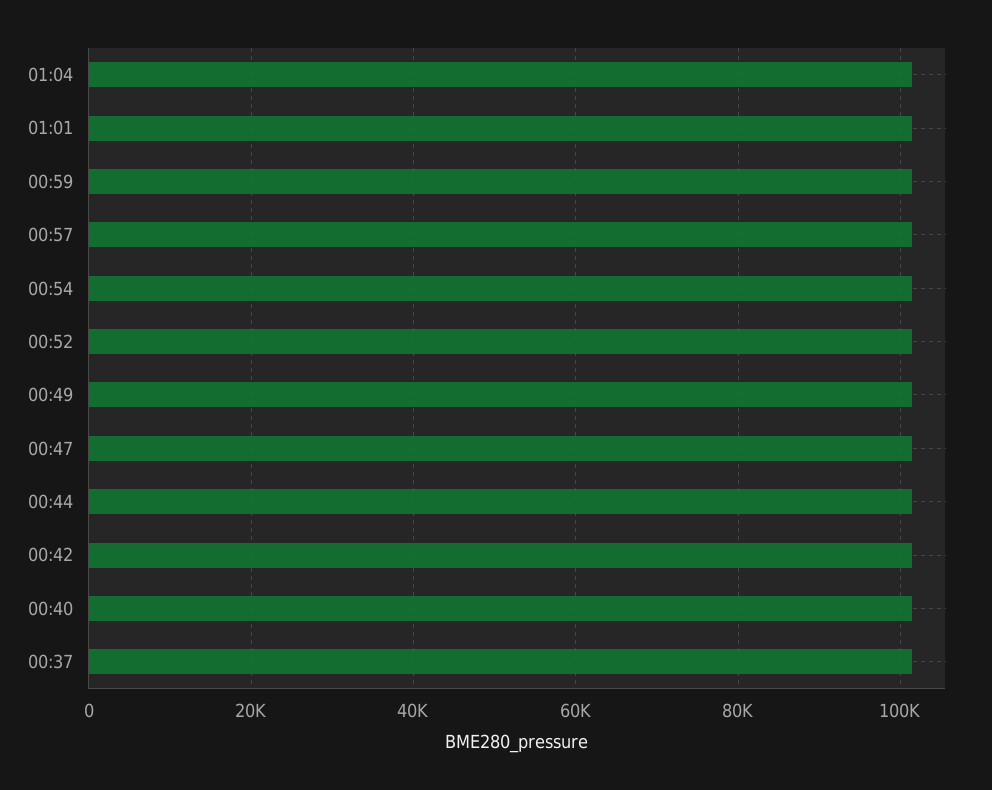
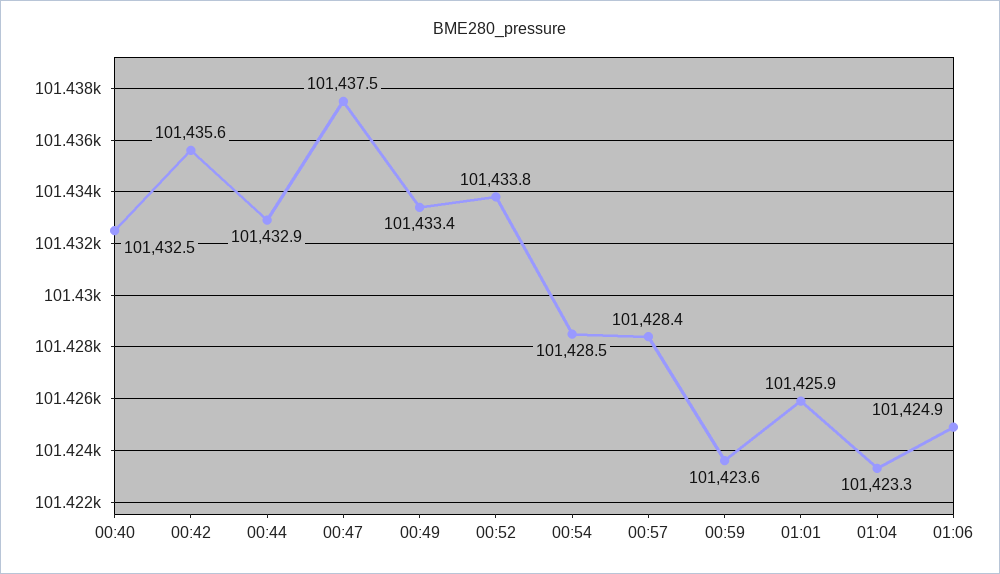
00:37: 102000 -> none
01:06: none -> 101424.9

